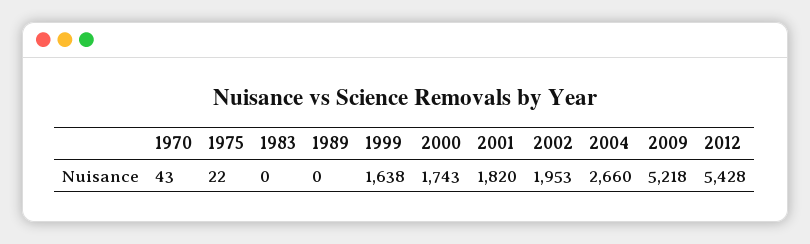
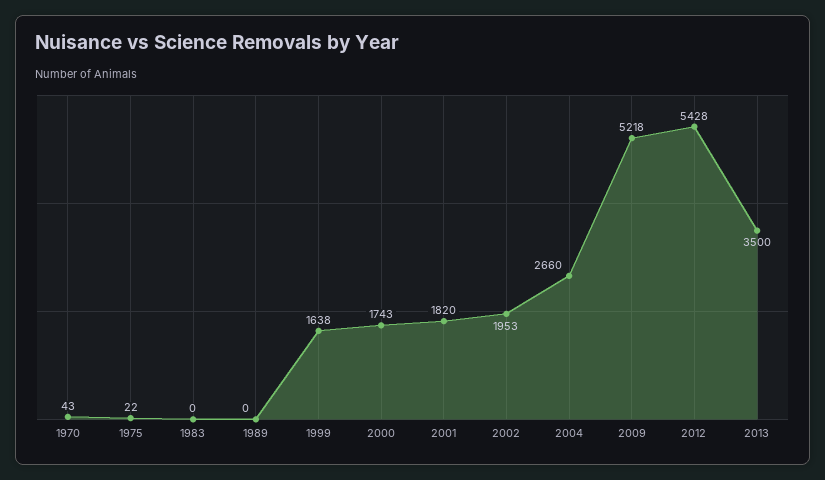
2013: none -> 3500

